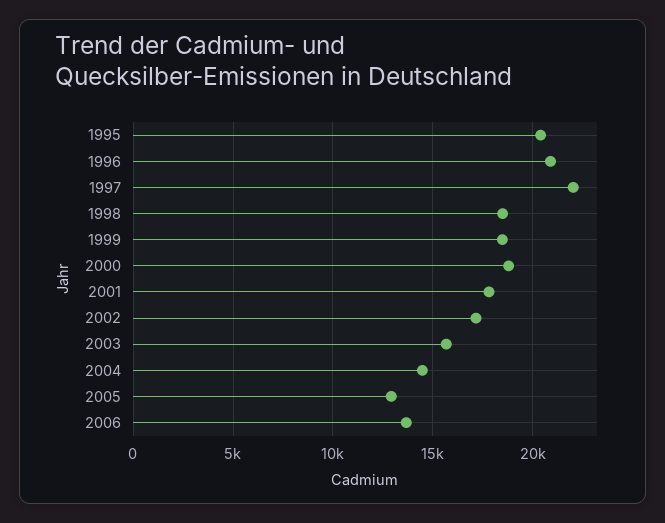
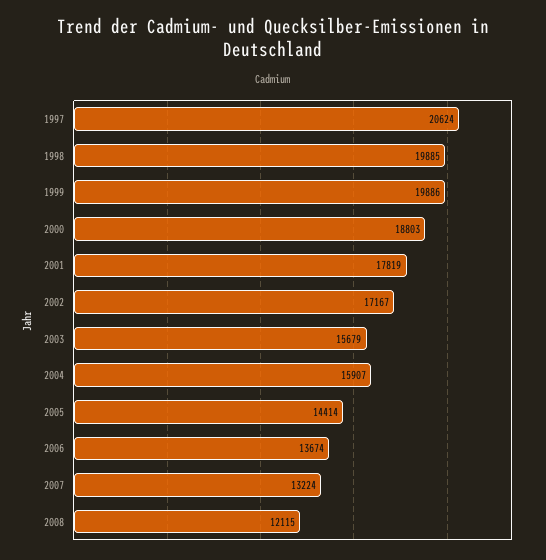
1995: 20500 -> none
1996: 21000 -> none
1997: 22000 -> 20624
1998: 18500 -> 19885
1999: 18500 -> 19886
2004: 14500 -> 15907
2005: 13000 -> 14414
2007: none -> 13224
2008: none -> 12115

